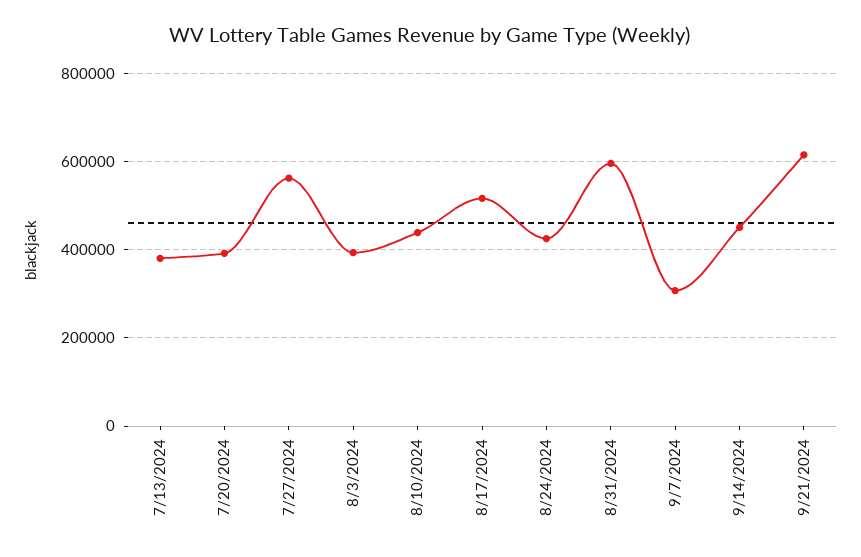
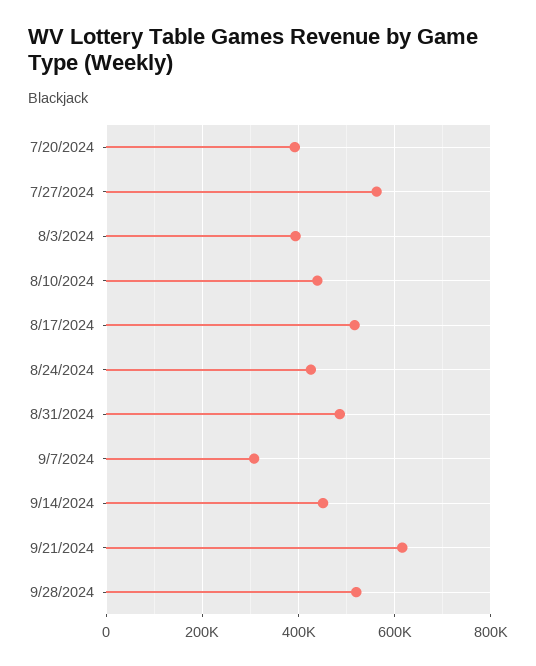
7/13/2024: 380000 -> none
8/31/2024: 600000 -> 480000
9/28/2024: none -> 520000

